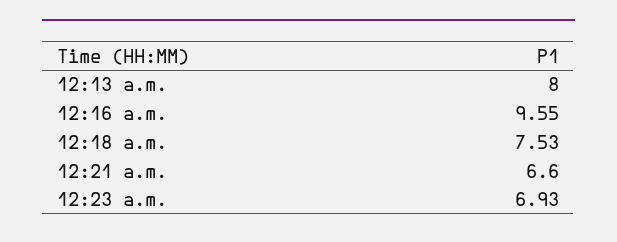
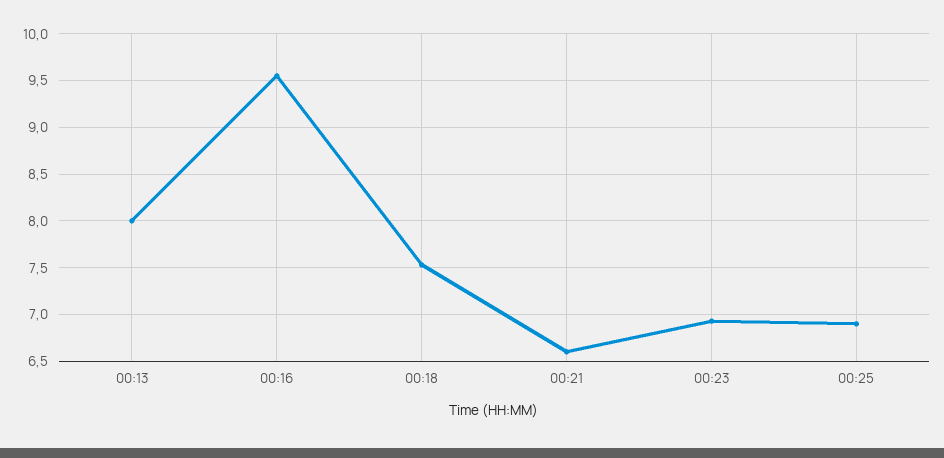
00:25: none -> 6.9

